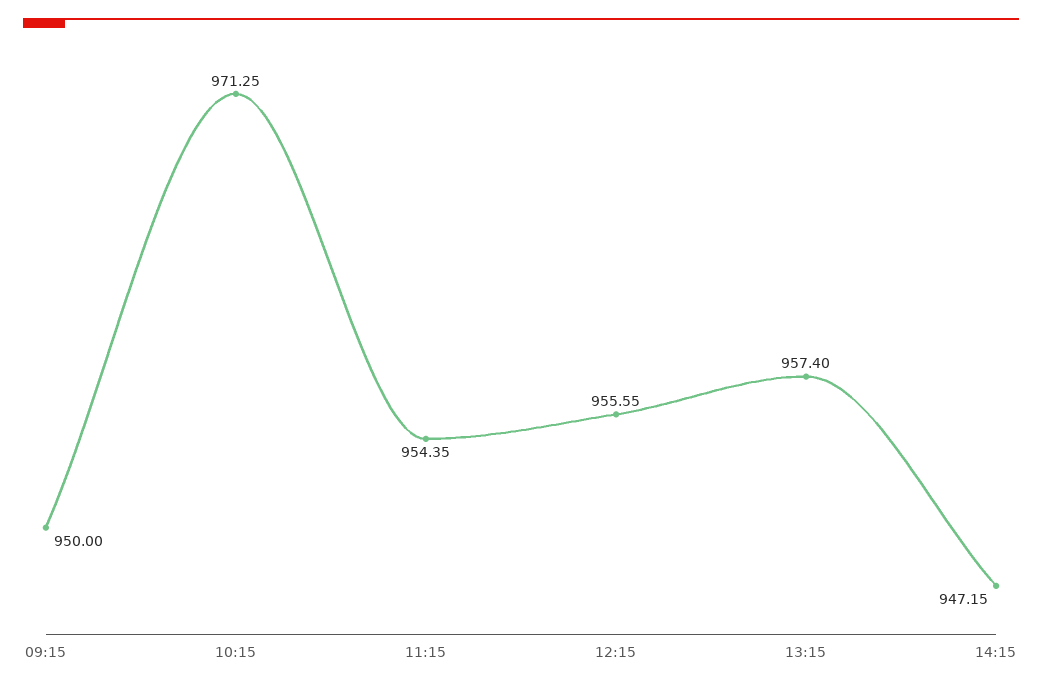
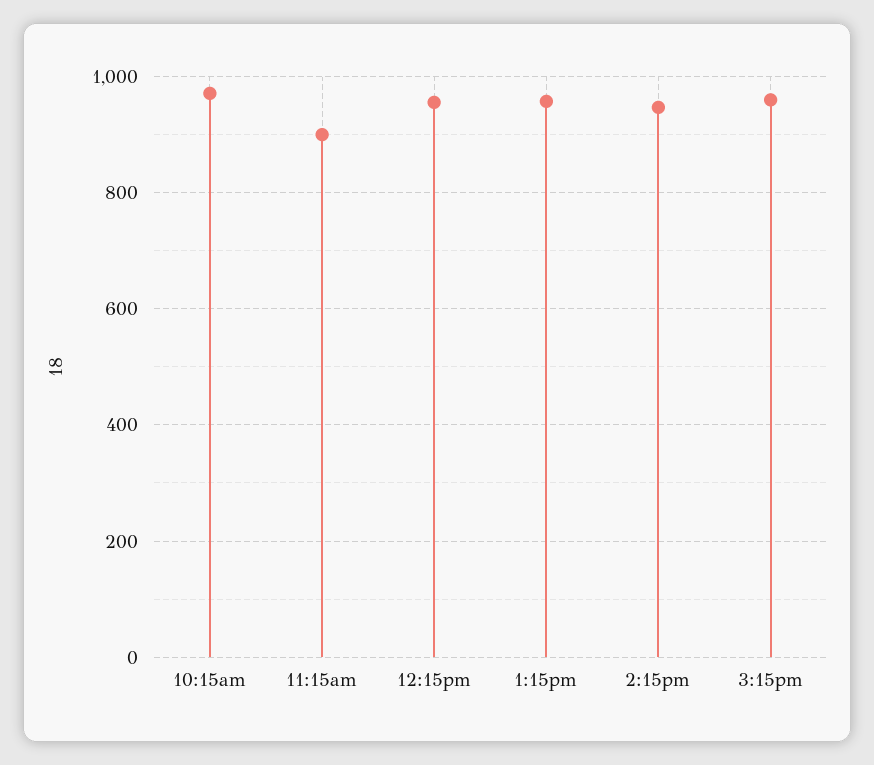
09:15: 950 -> none
11:15: 954.35 -> 900
3:15pm: none -> 960

